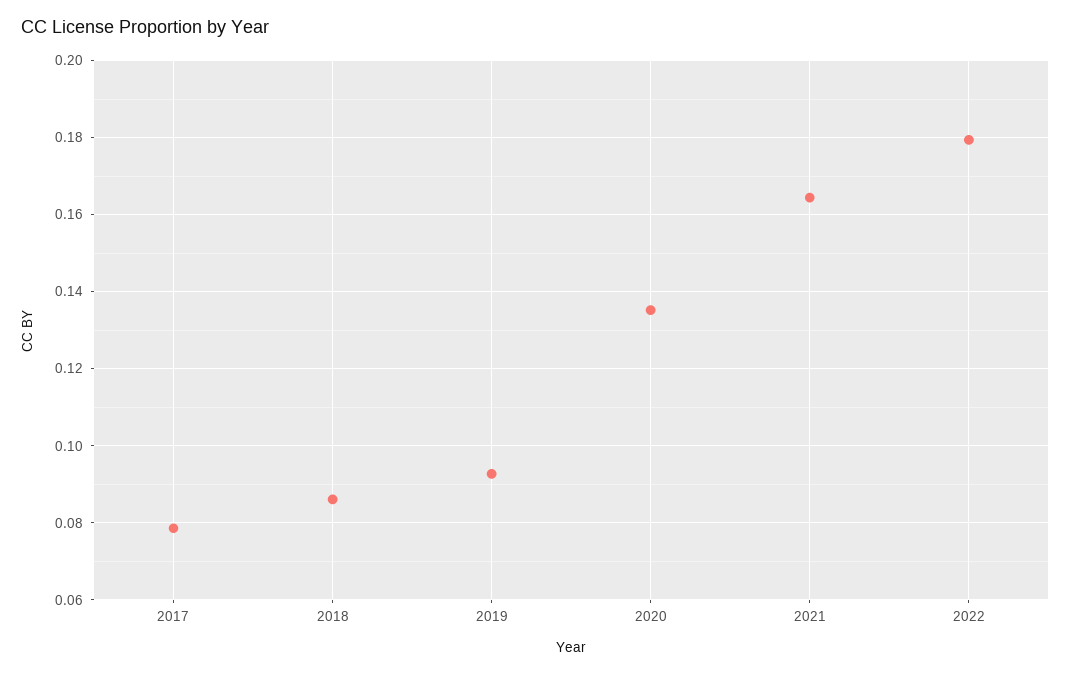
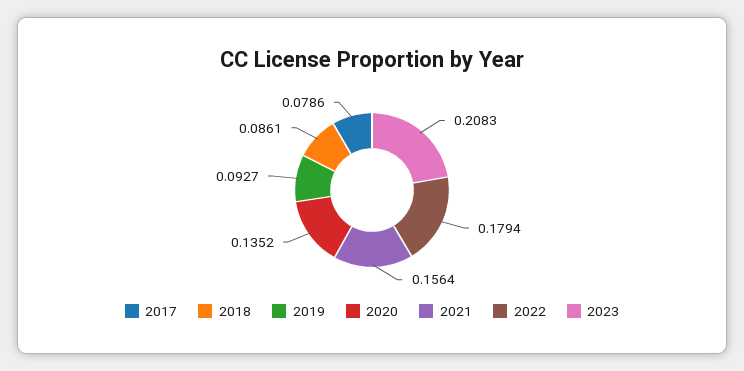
2021: 0.164 -> 0.1564
2023: none -> 0.2083

